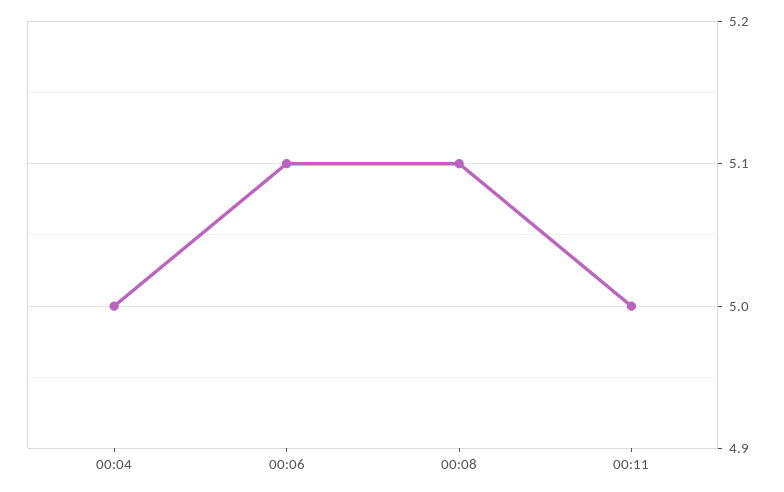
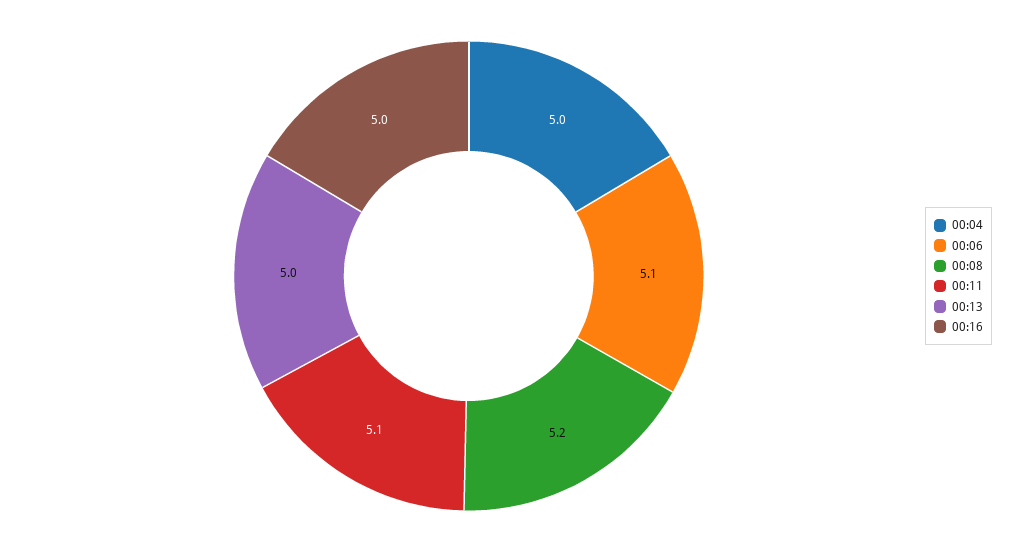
00:08: 5.1 -> 5.2
00:11: 5 -> 5.1
00:13: none -> 5
00:16: none -> 5

